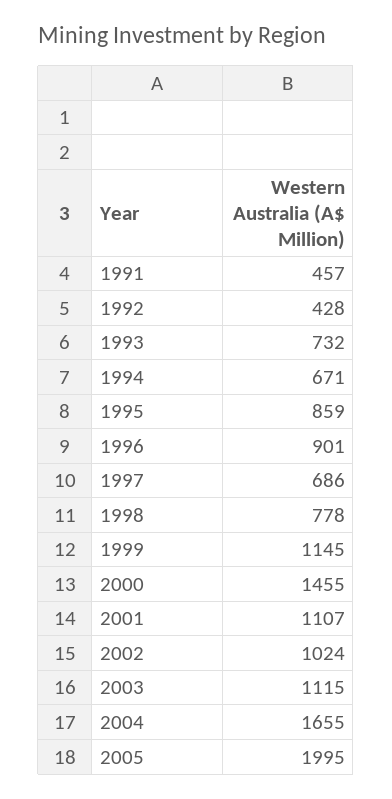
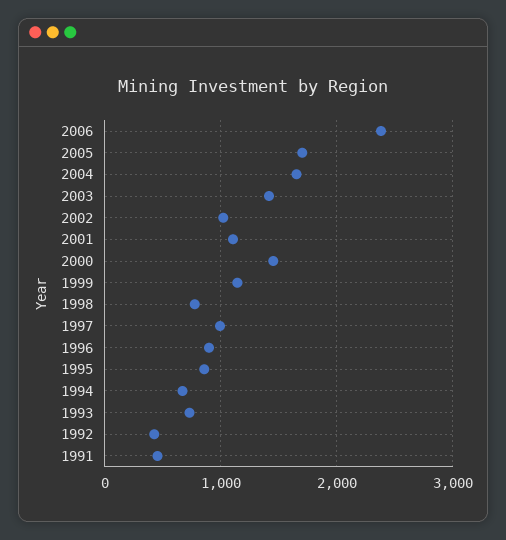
1997: 686 -> 1000
2003: 1115 -> 1400
2005: 1995 -> 1700
2006: none -> 2400

